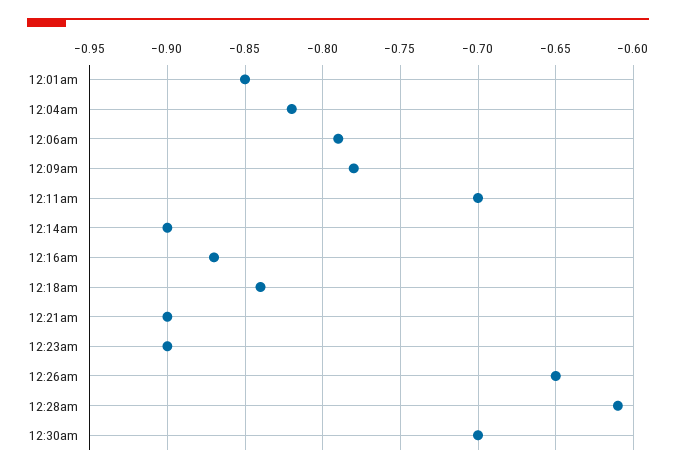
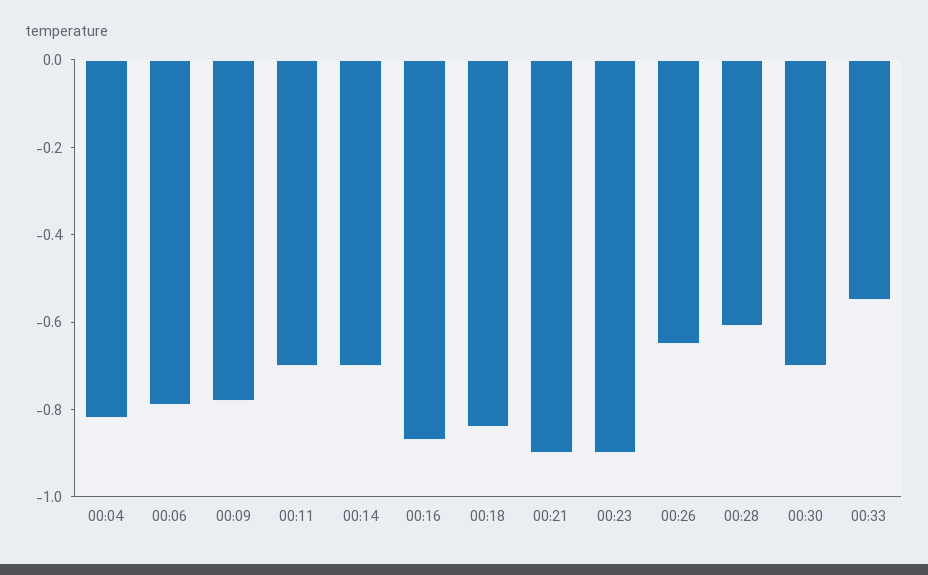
12:01am: -0.85 -> none
12:14am: -0.9 -> -0.7
00:33: none -> -0.55

